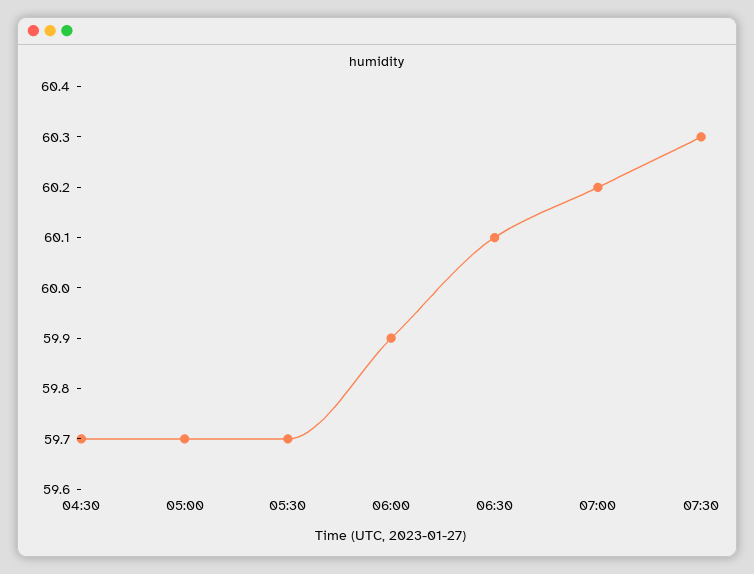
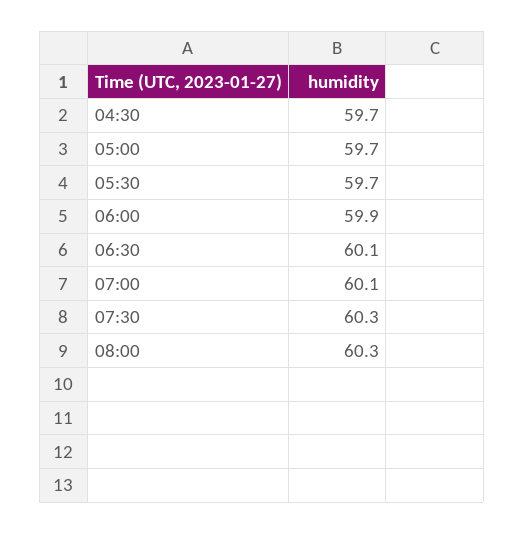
07:00: 60.2 -> 60.1
08:00: none -> 60.3

